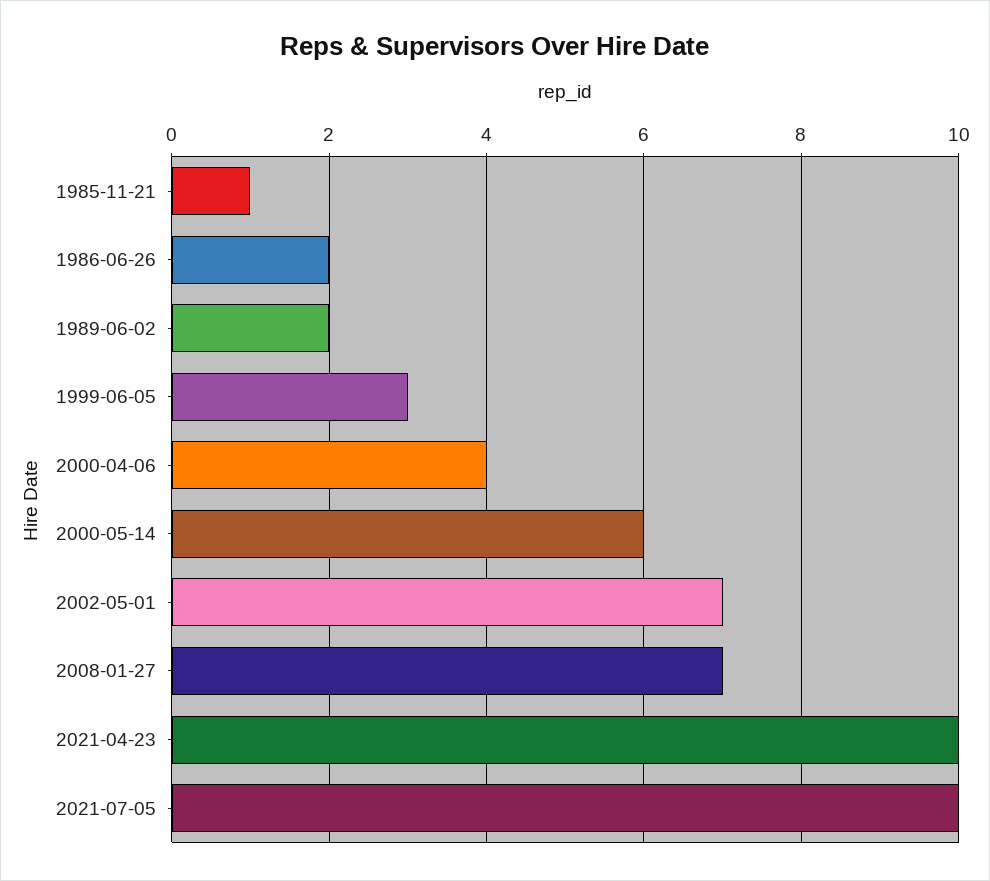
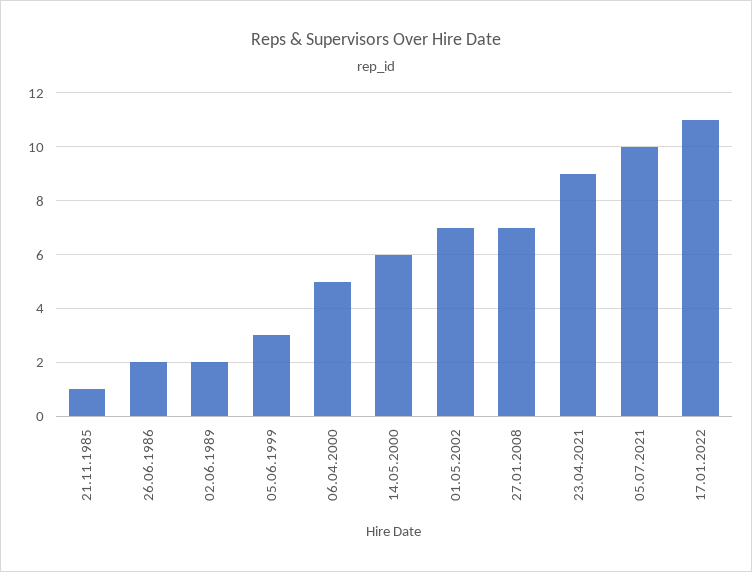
2000-04-06: 4 -> 5
2021-04-23: 10 -> 9
17.01.2022: none -> 11

